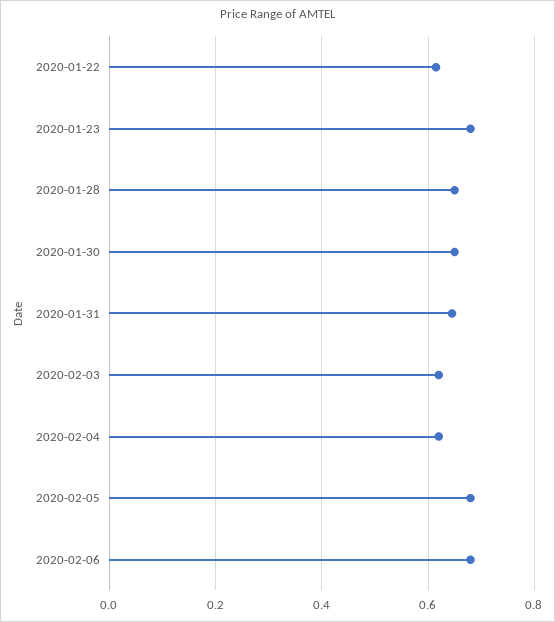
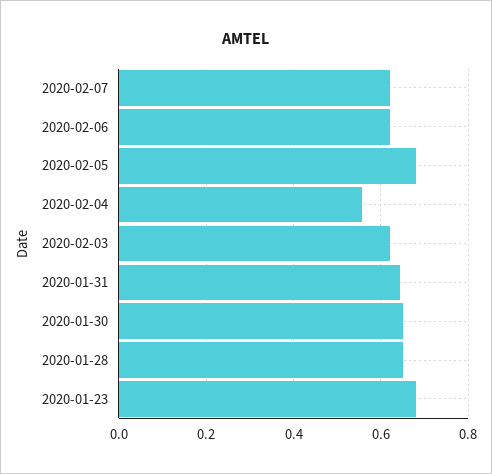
2020-01-22: 0.62 -> none
2020-02-04: 0.62 -> 0.56
2020-02-06: 0.68 -> 0.62
2020-02-07: none -> 0.62

